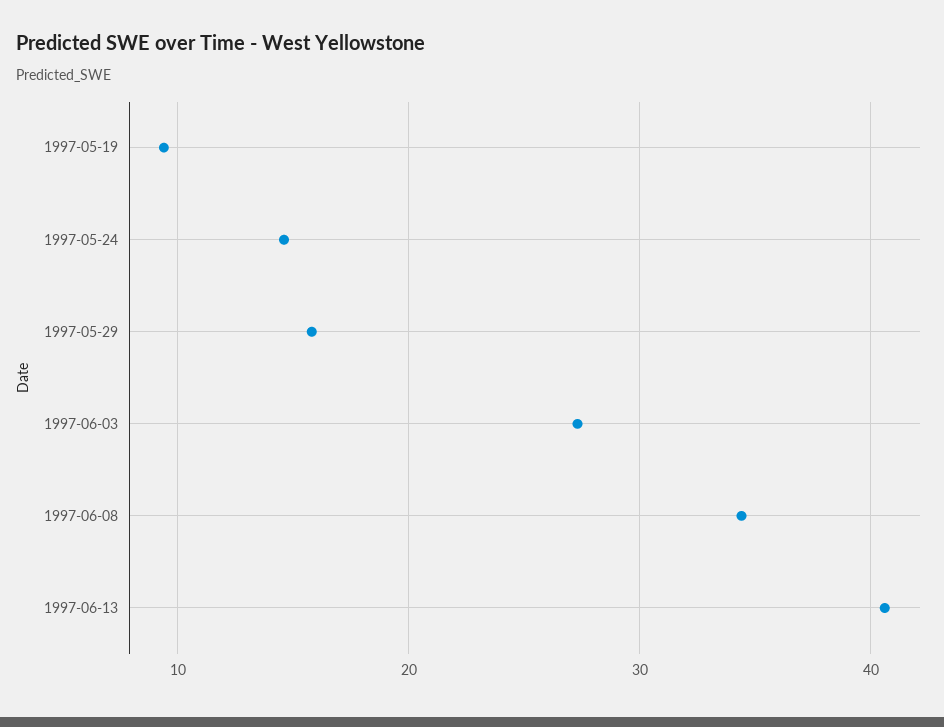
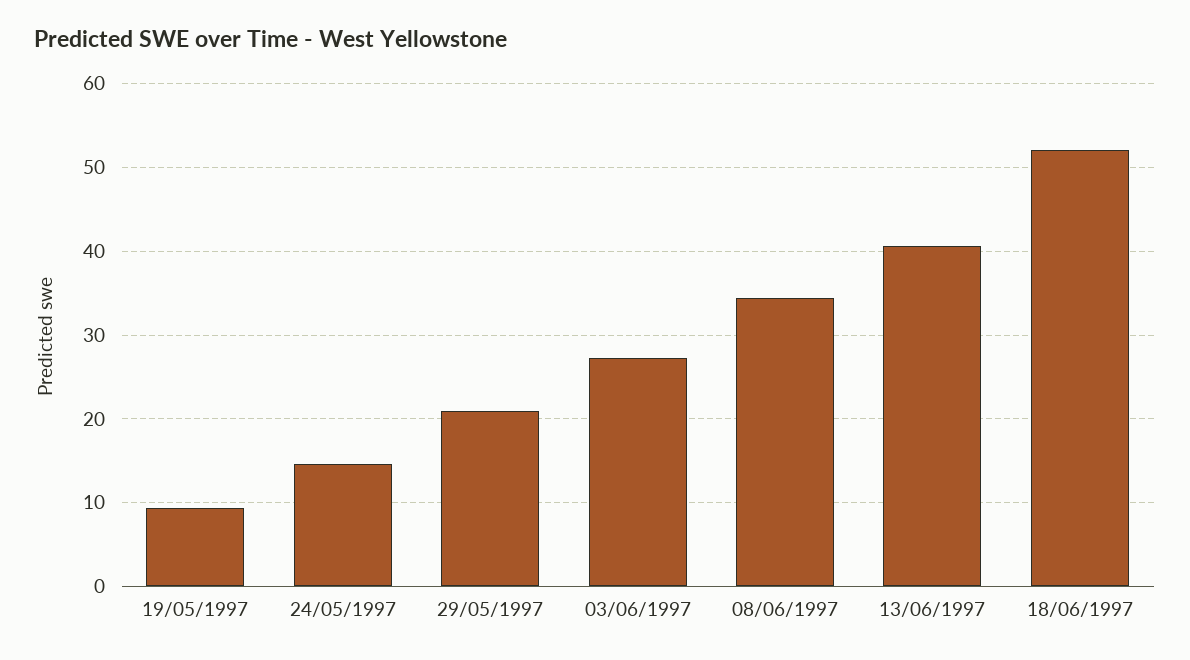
1997-05-29: 16 -> 21
18/06/1997: none -> 52

